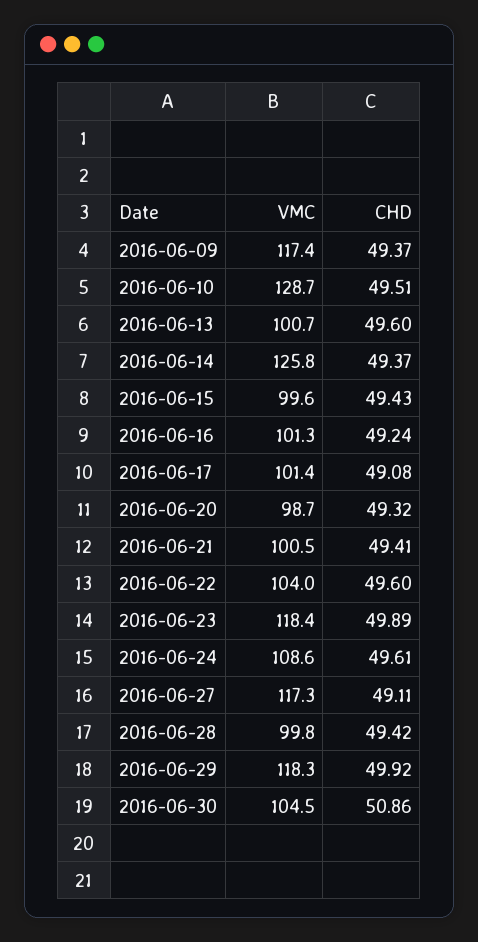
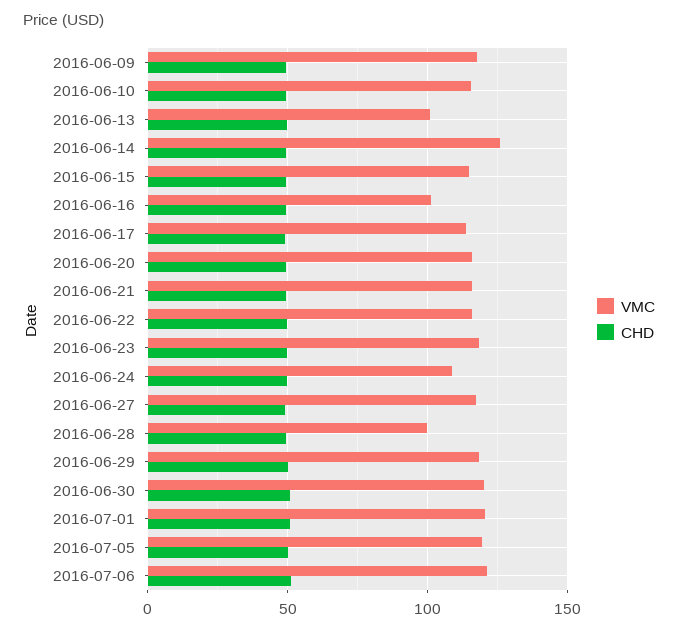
VMC, 2016-06-10: 128.7 -> 115
VMC, 2016-06-15: 99.6 -> 115
VMC, 2016-06-17: 101.4 -> 115
VMC, 2016-06-20: 98.7 -> 115
VMC, 2016-06-21: 100.5 -> 115
VMC, 2016-06-22: 104 -> 115
VMC, 2016-06-30: 104.5 -> 120
VMC, 2016-07-01: none -> 120
CHD, 2016-07-01: none -> 50
VMC, 2016-07-05: none -> 120
CHD, 2016-07-05: none -> 50
VMC, 2016-07-06: none -> 120
CHD, 2016-07-06: none -> 50

